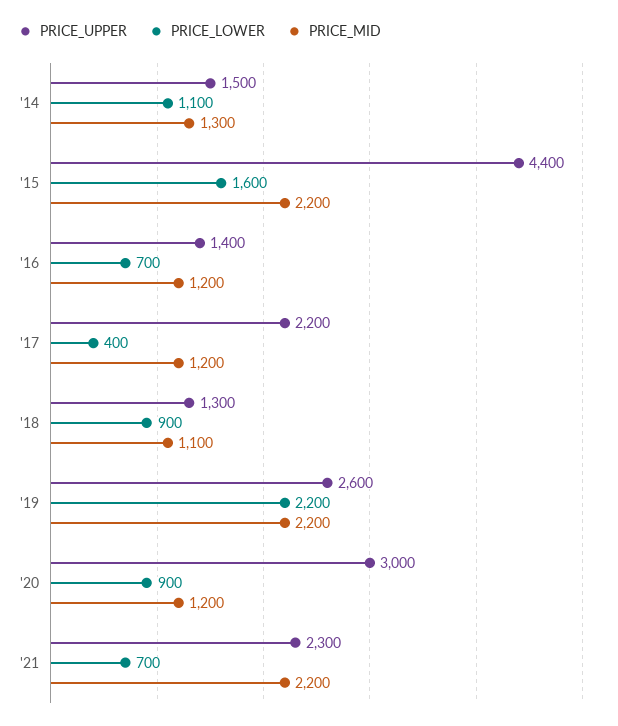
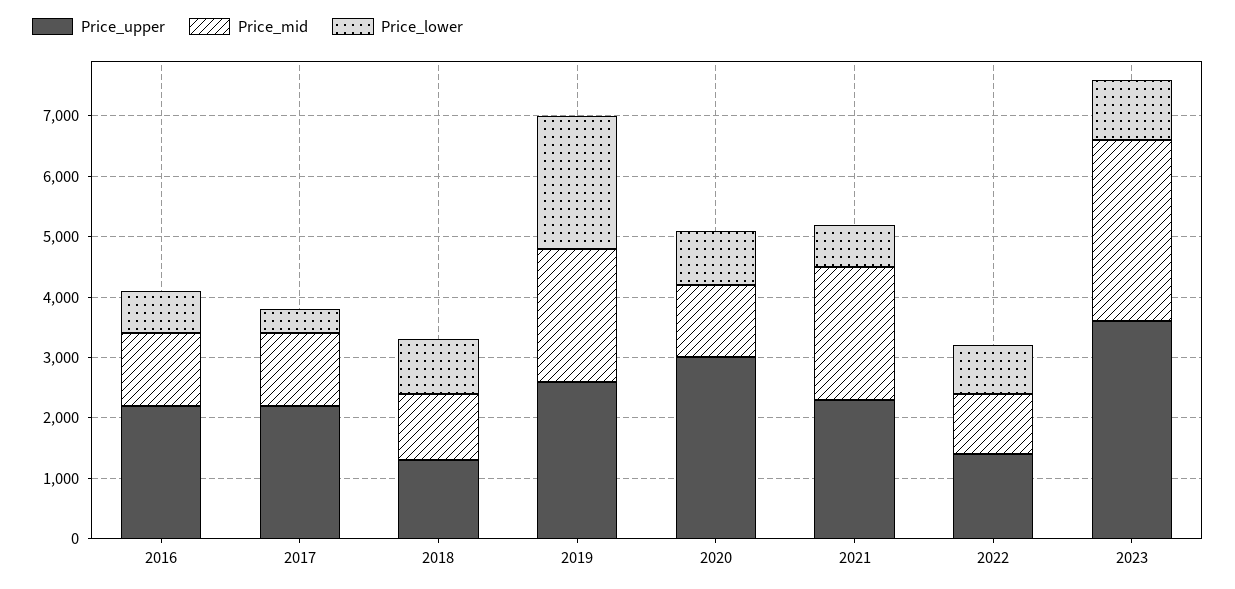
PRICE_UPPER, '14: 1500 -> none
PRICE_LOWER, '14: 1100 -> none
PRICE_MID, '14: 1300 -> none
PRICE_UPPER, '15: 4400 -> none
PRICE_LOWER, '15: 1600 -> none
PRICE_MID, '15: 2200 -> none
PRICE_UPPER, '16: 1400 -> 2200
PRICE_UPPER, 2022: none -> 1400
PRICE_MID, 2022: none -> 1000
PRICE_LOWER, 2022: none -> 800
PRICE_UPPER, 2023: none -> 3600
PRICE_MID, 2023: none -> 3000
PRICE_LOWER, 2023: none -> 1000

